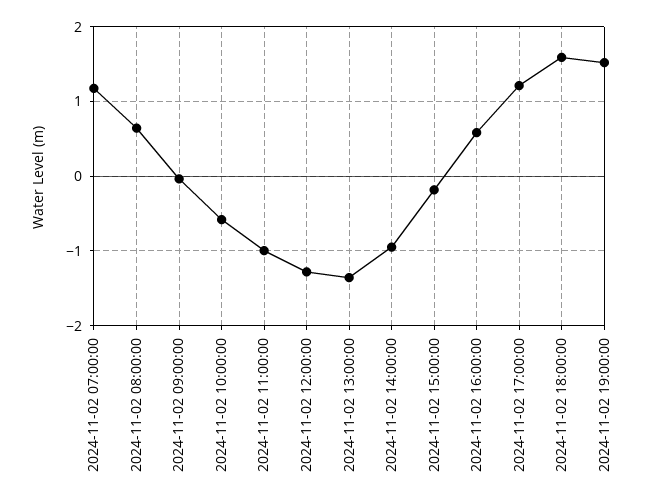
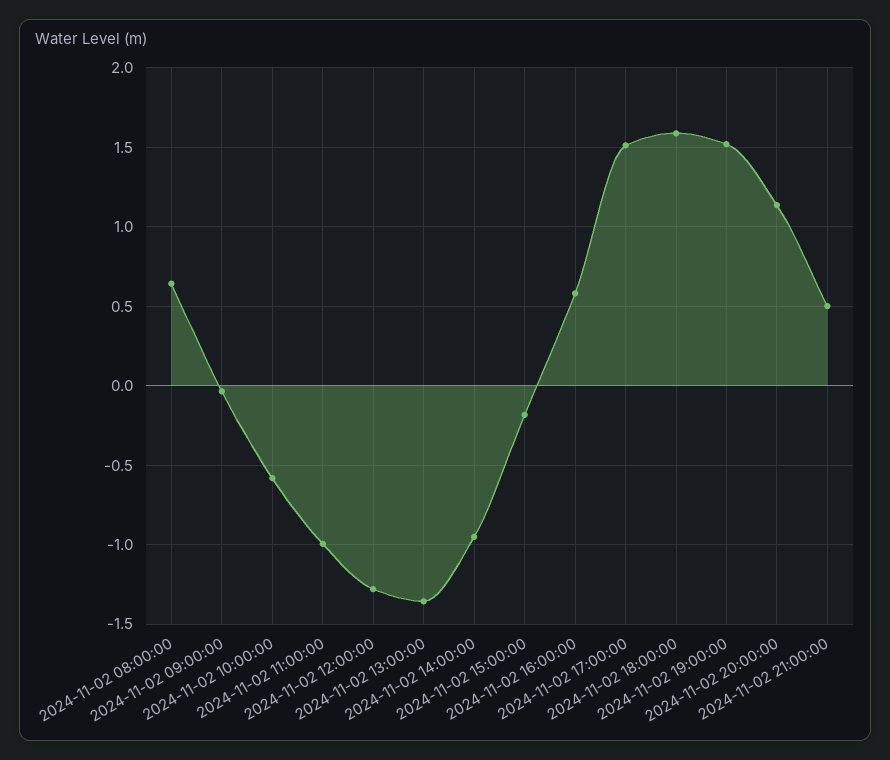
2024-11-02 07:00:00: 1.2 -> none
2024-11-02 17:00:00: 1.2 -> 1.5
2024-11-02 20:00:00: none -> 1.15
2024-11-02 21:00:00: none -> 0.5

